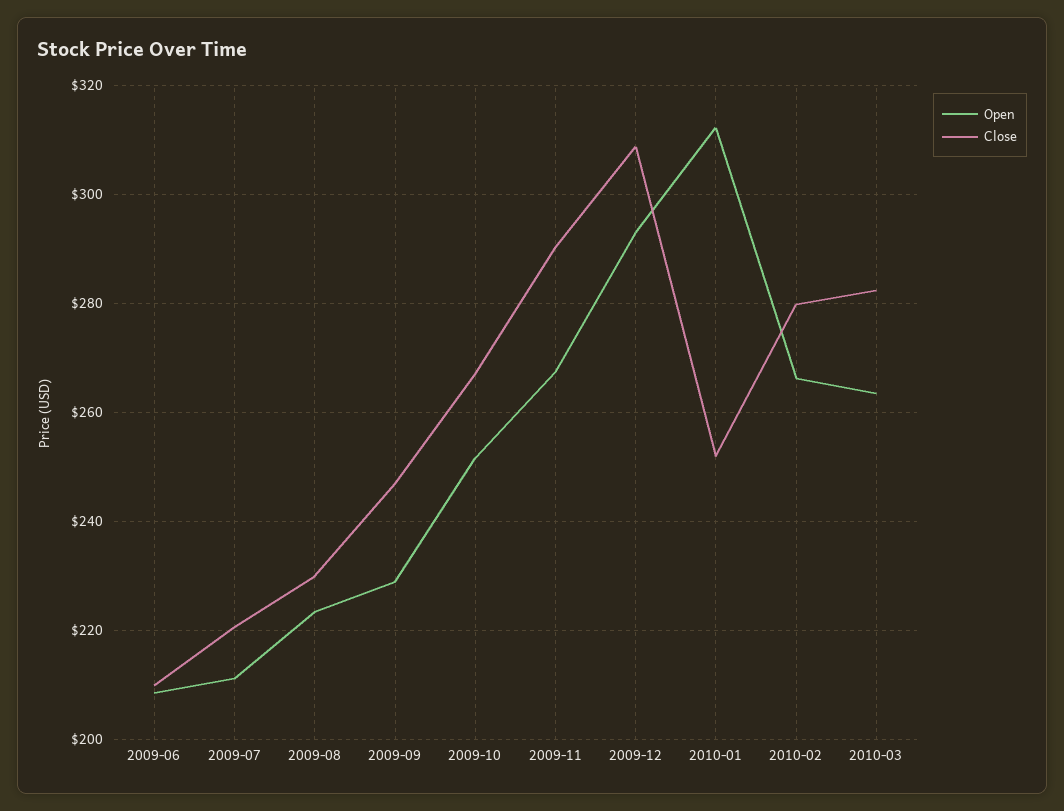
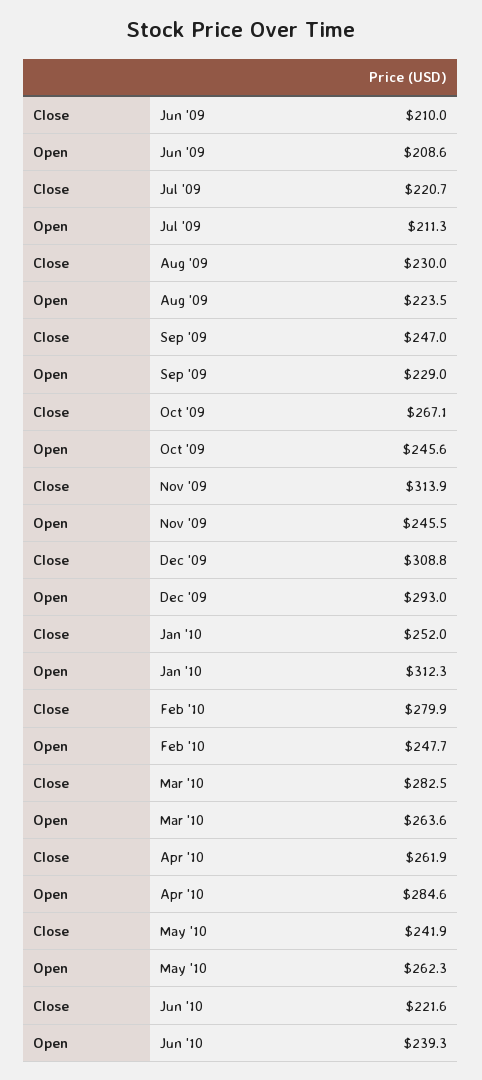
Open, 2009-10: 252 -> 245.6
Open, 2009-11: 268 -> 245.5
Close, 2009-11: 290 -> 313.9
Open, 2010-02: 266 -> 247.7
Close, Apr '10: none -> 261.9
Open, Apr '10: none -> 284.6
Close, May '10: none -> 241.9
Open, May '10: none -> 262.3
Close, Jun '10: none -> 221.6
Open, Jun '10: none -> 239.3

